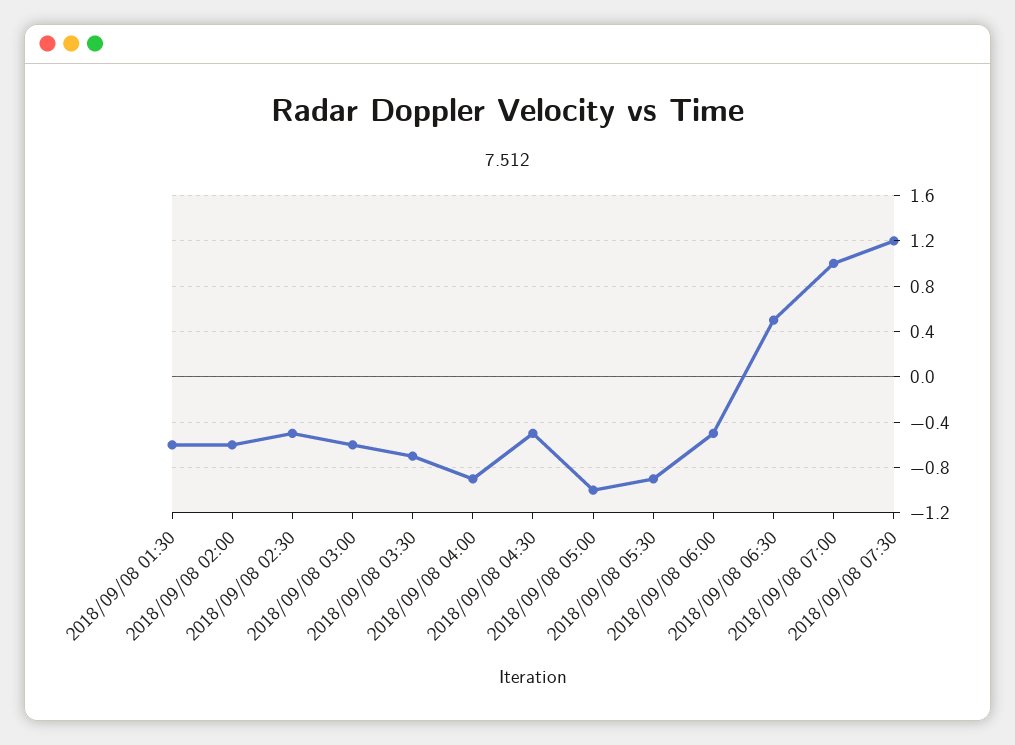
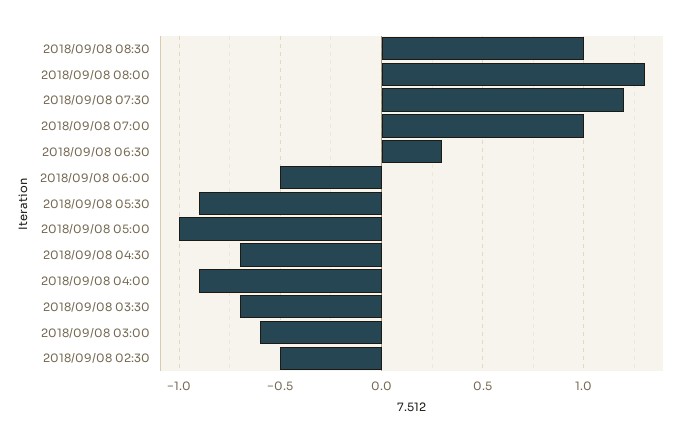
2018/09/08 01:30: -0.6 -> none
2018/09/08 02:00: -0.6 -> none
2018/09/08 04:30: -0.5 -> -0.7
2018/09/08 06:30: 0.5 -> 0.3
2018/09/08 08:30: none -> 1
2018/09/08 08:00: none -> 1.3

